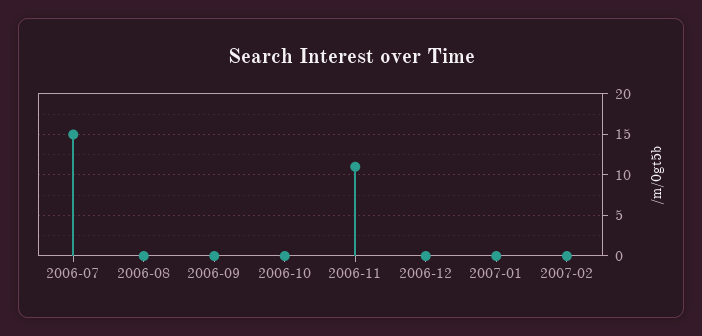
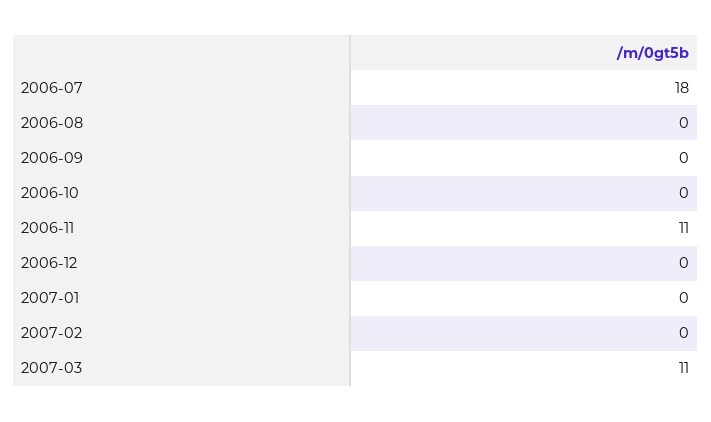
2006-07: 15 -> 18
2007-03: none -> 11

